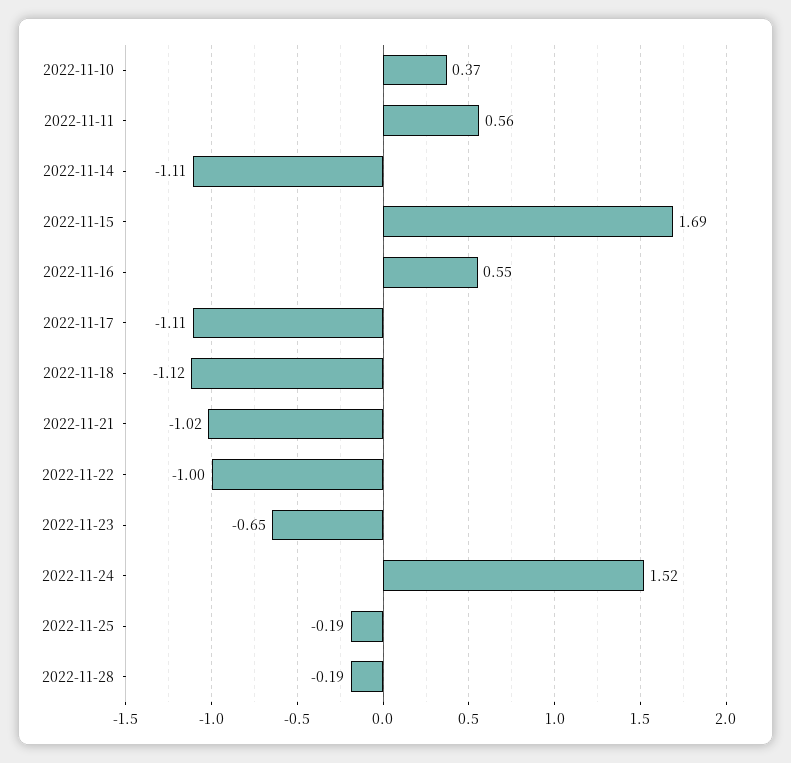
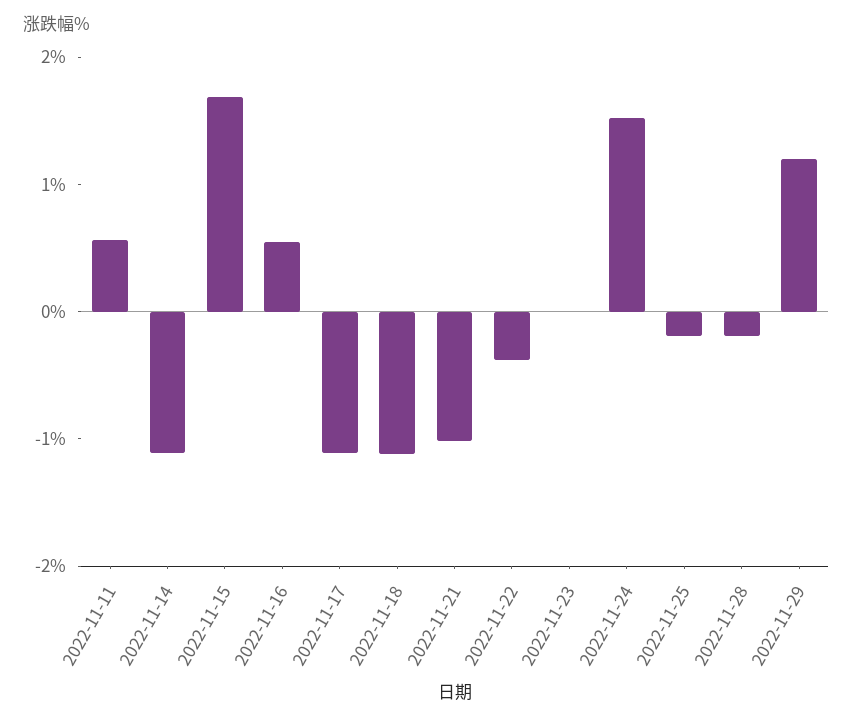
2022-11-10: 0.37 -> none
2022-11-22: -1 -> -0.4
2022-11-23: -0.65 -> 0
2022-11-29: none -> 1.2

